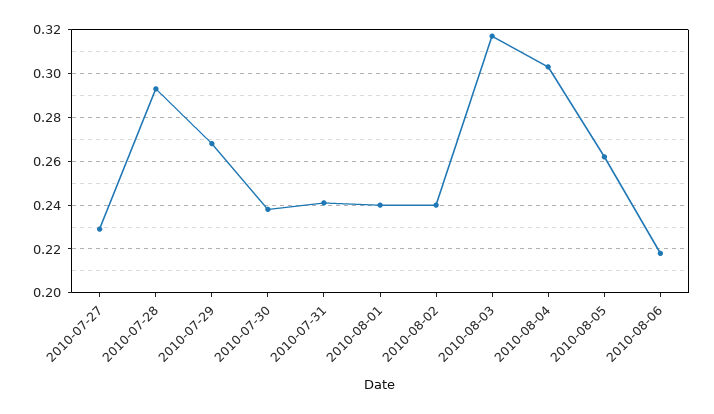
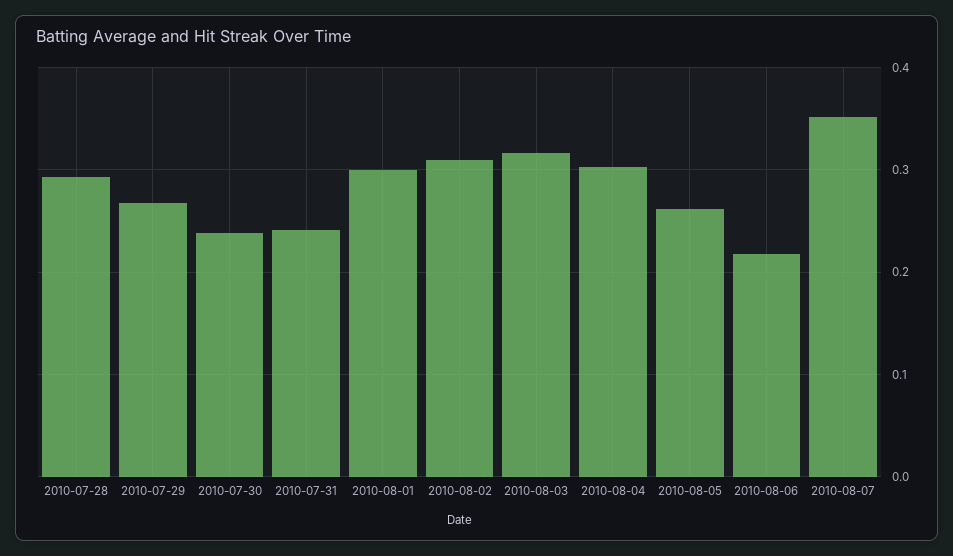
2010-07-27: 0.23 -> none
2010-08-01: 0.24 -> 0.3
2010-08-02: 0.24 -> 0.31
2010-08-07: none -> 0.35

